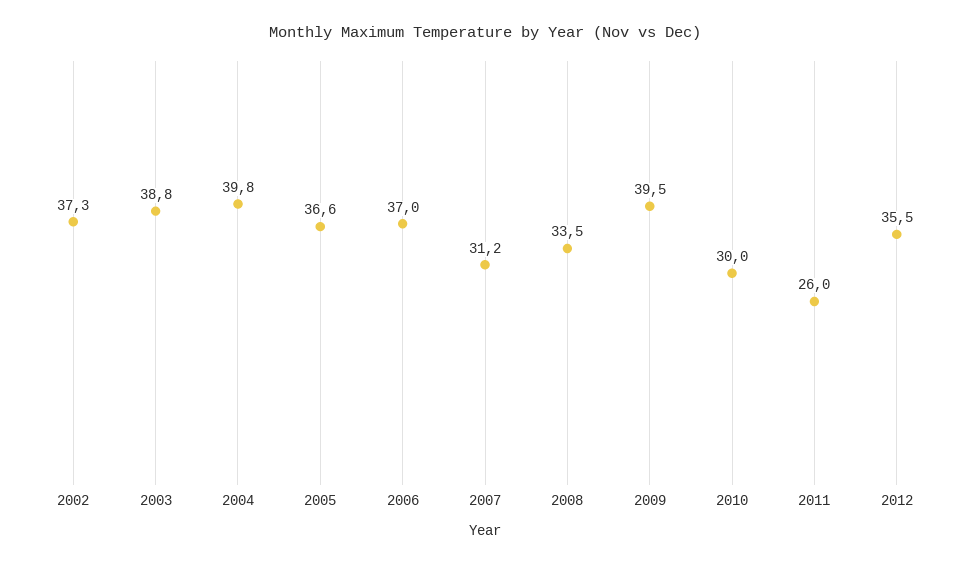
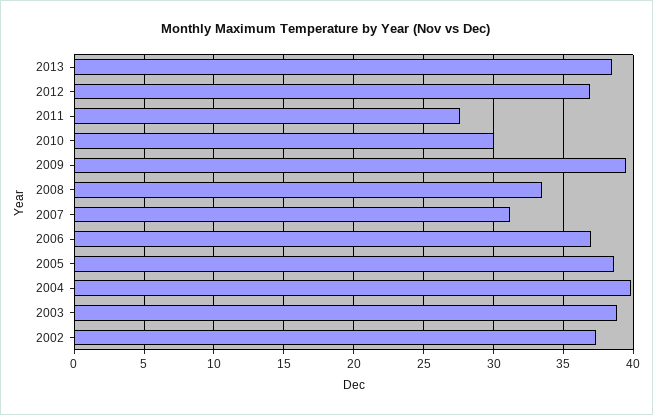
2005: 36.6 -> 38.5
2011: 26 -> 27.5
2012: 35.5 -> 37
2013: none -> 38.5

